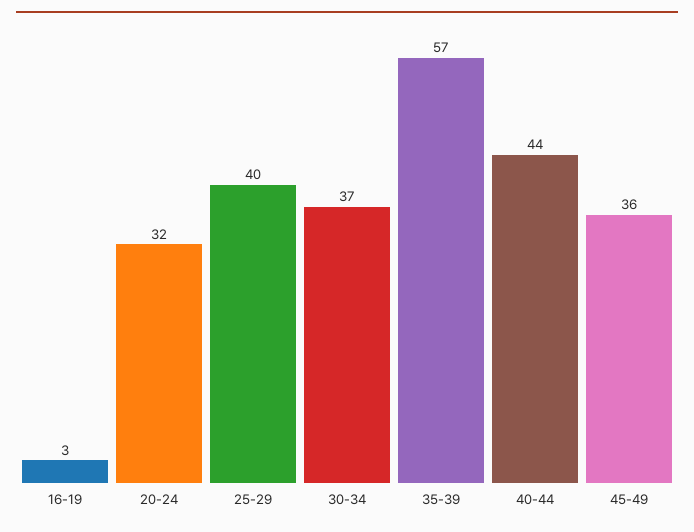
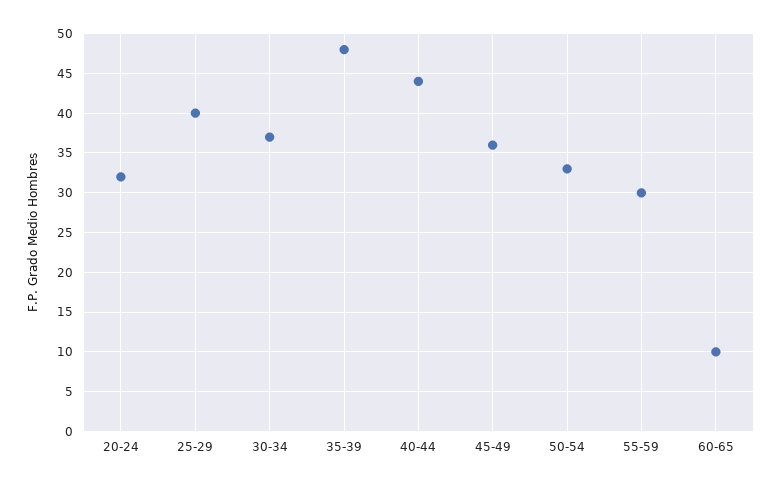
16-19: 3 -> none
35-39: 57 -> 48
50-54: none -> 33
55-59: none -> 30
60-65: none -> 10

